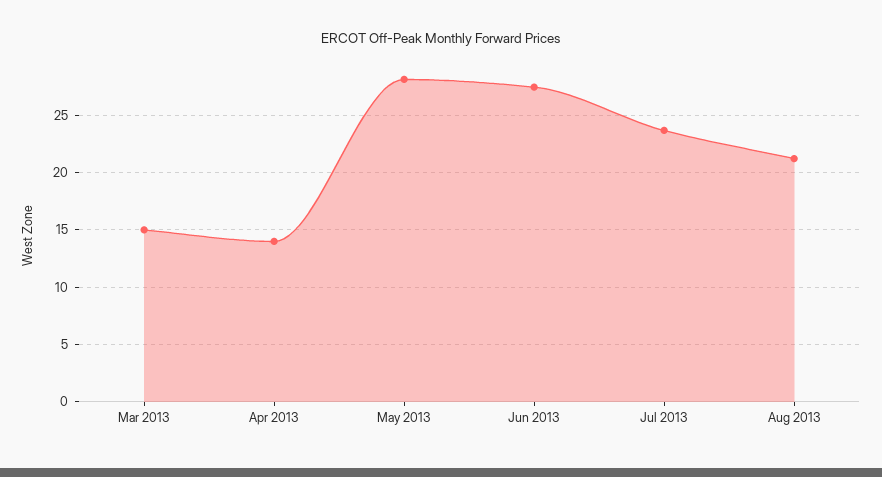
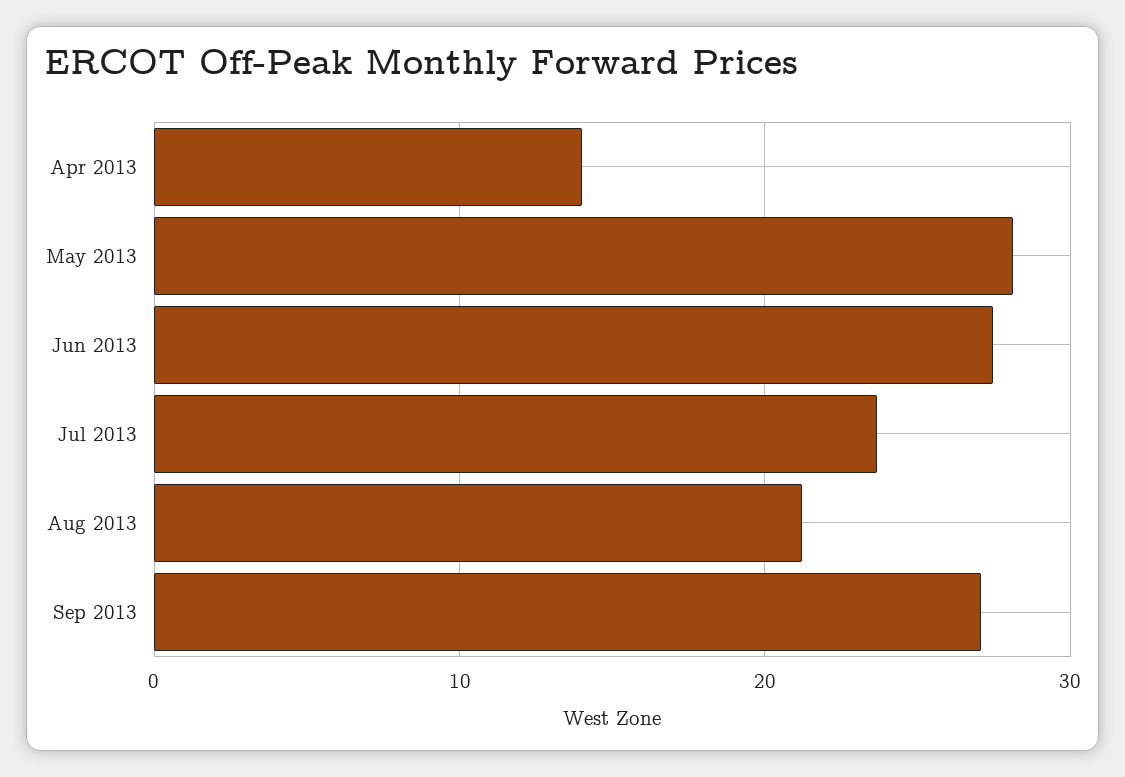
Mar 2013: 15 -> none
Sep 2013: none -> 27

